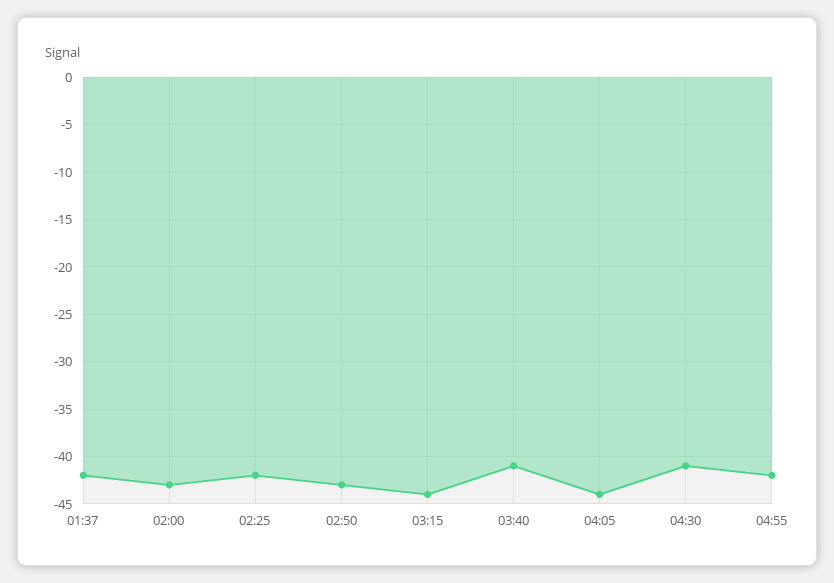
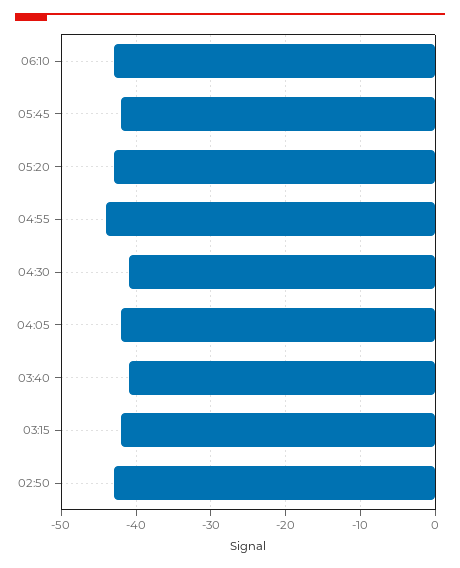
01:37: -42 -> none
02:00: -43 -> none
02:25: -42 -> none
03:15: -44 -> -42
04:05: -44 -> -42
04:55: -42 -> -44
06:10: none -> -43
05:45: none -> -42
05:20: none -> -43

